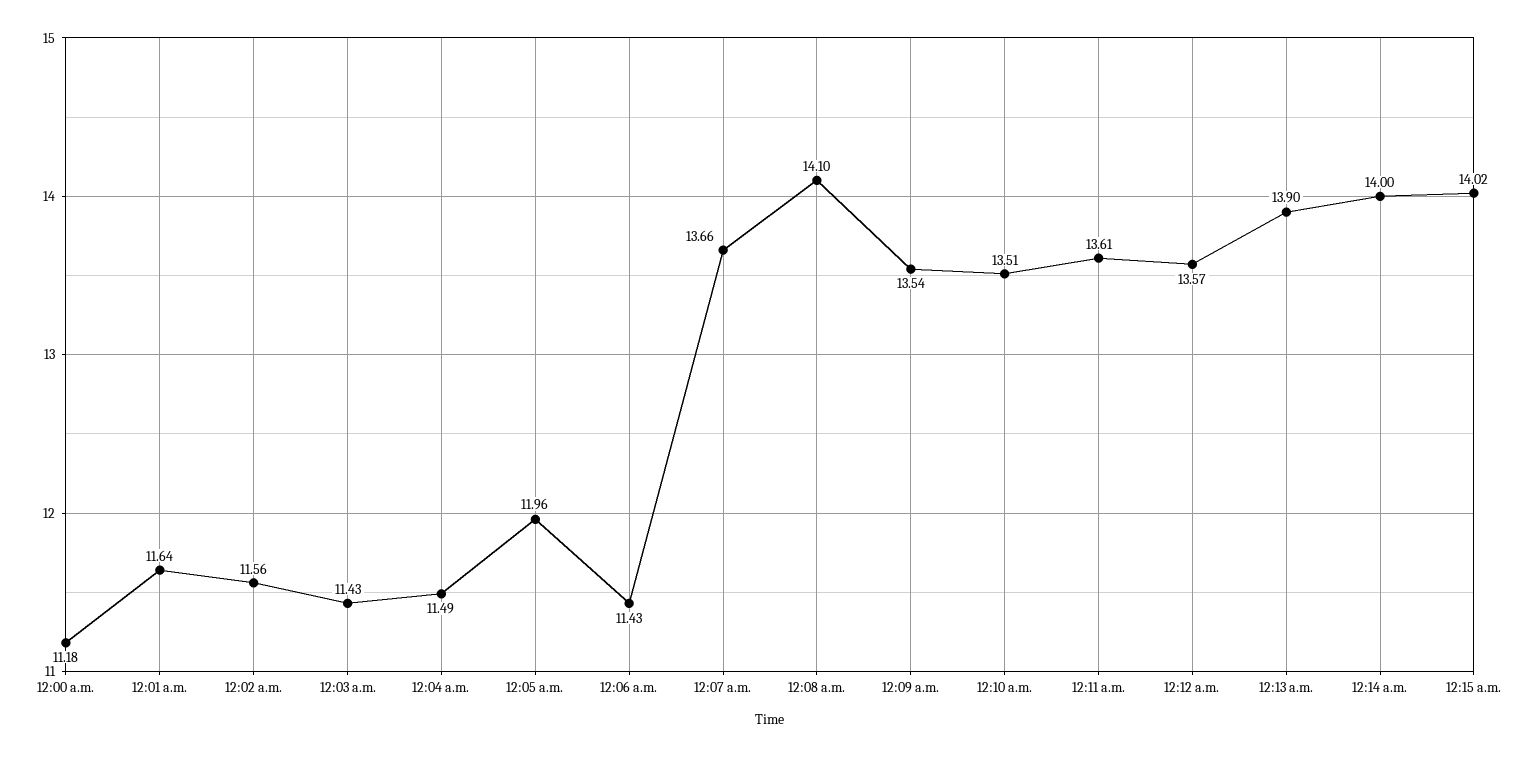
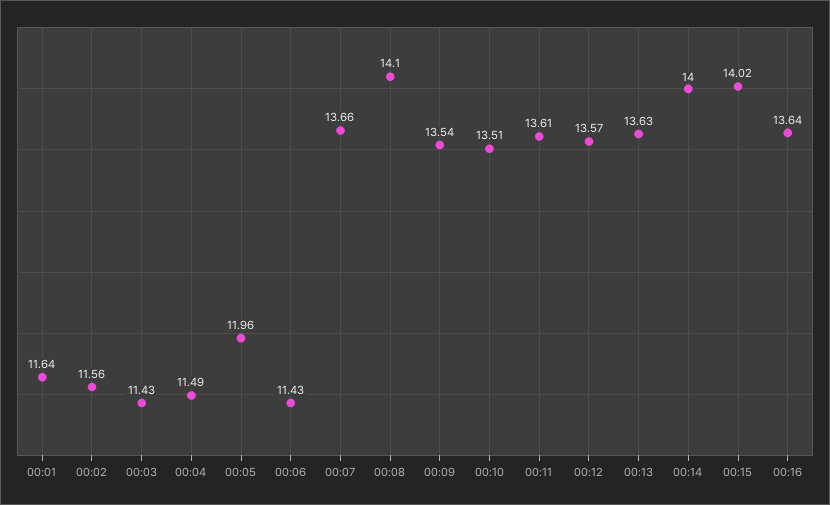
12:00 a.m.: 11.18 -> none
12:13 a.m.: 13.9 -> 13.63
00:16: none -> 13.64

